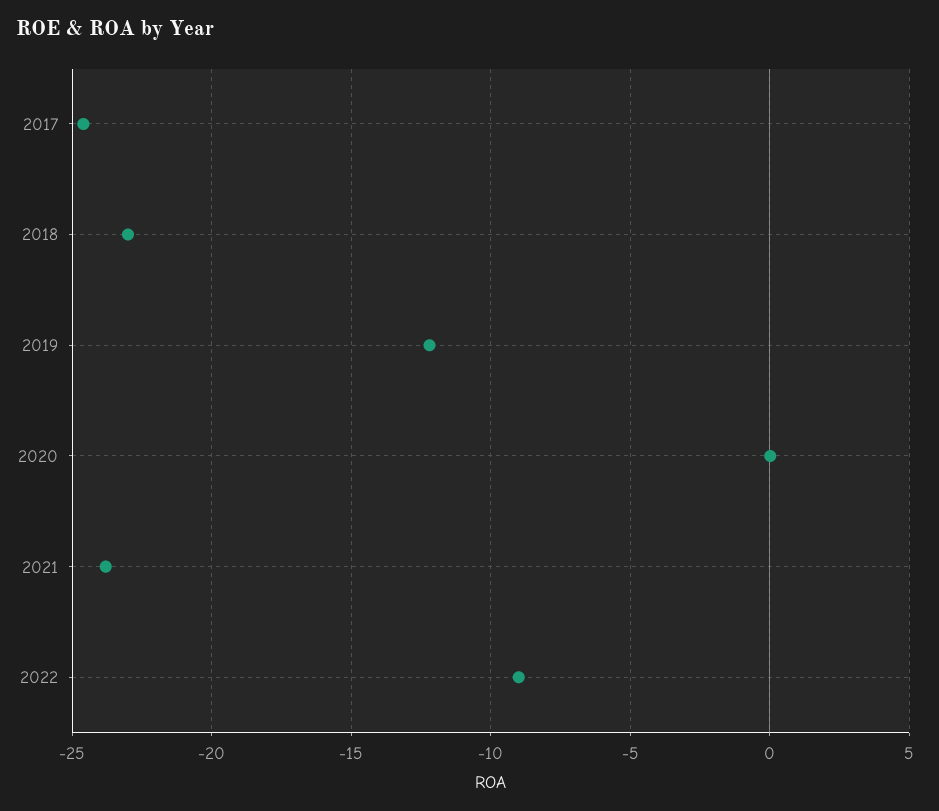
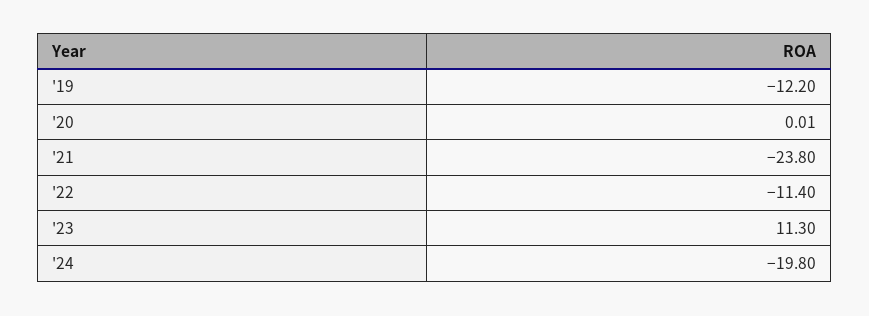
2017: -24.5 -> none
2018: -23 -> none
2022: -9 -> -11.4
'23: none -> 11.3
'24: none -> -19.8

